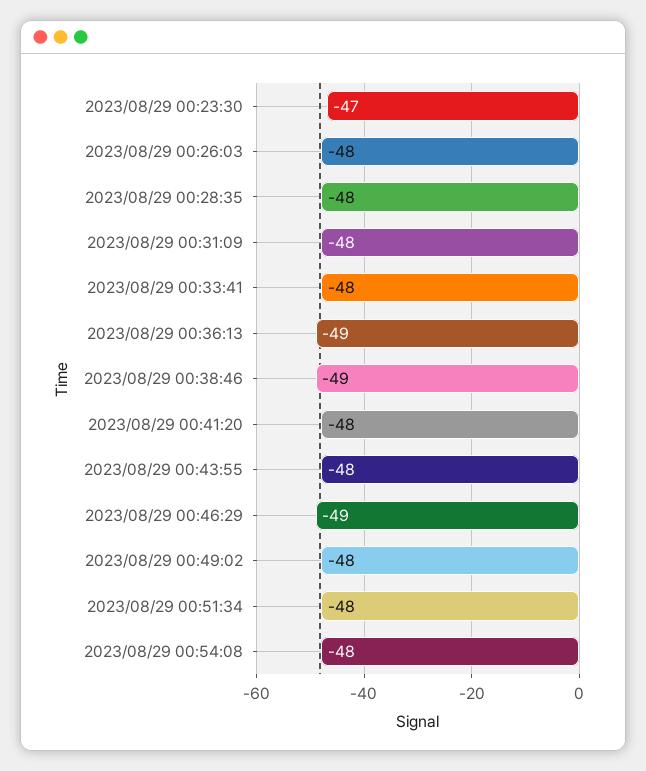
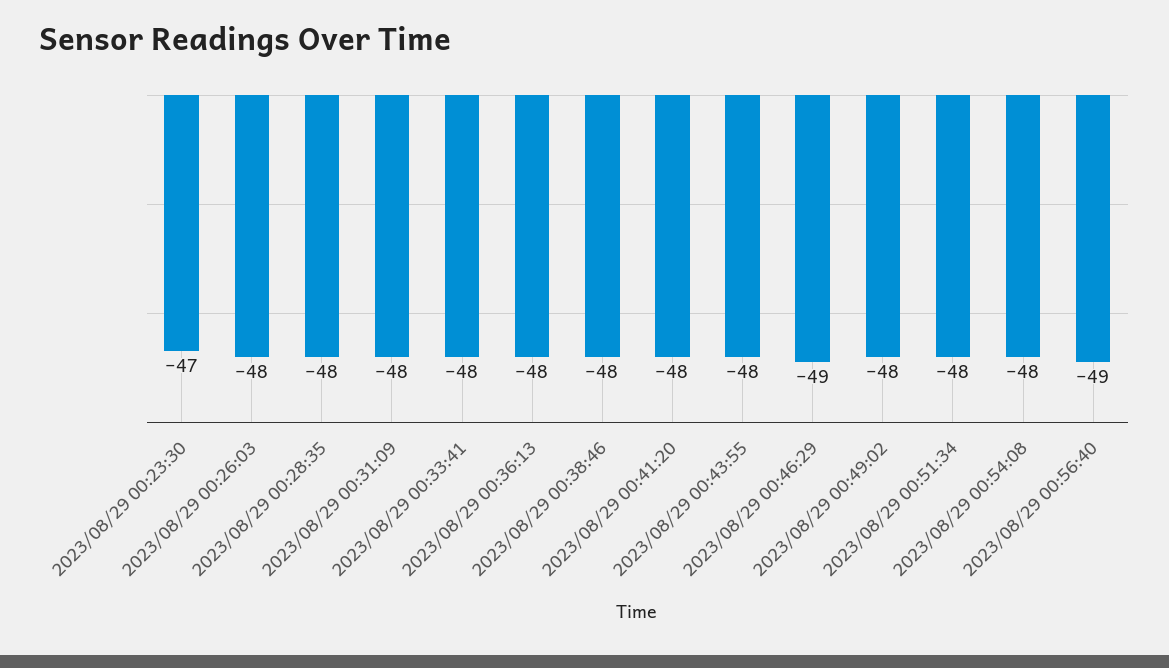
2023/08/29 00:36:13: -49 -> -48
2023/08/29 00:38:46: -49 -> -48
2023/08/29 00:56:40: none -> -49

